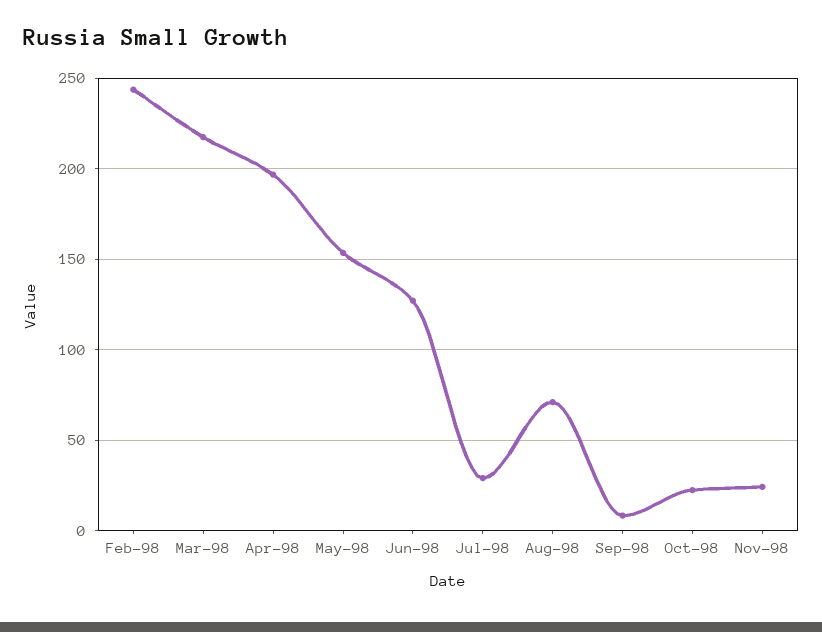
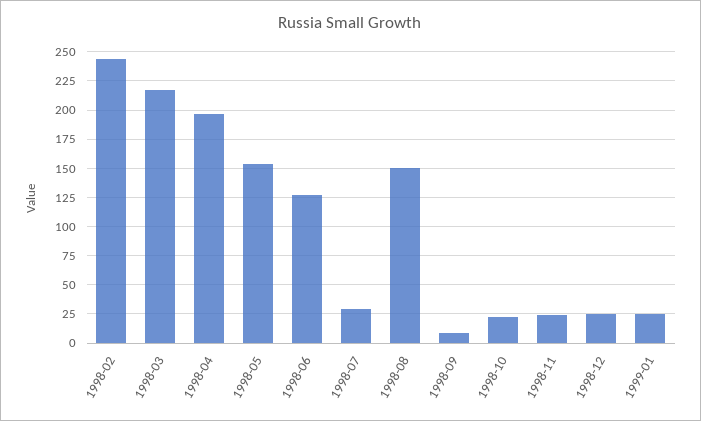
Aug-98: 70 -> 150
1998-12: none -> 25
1999-01: none -> 25

